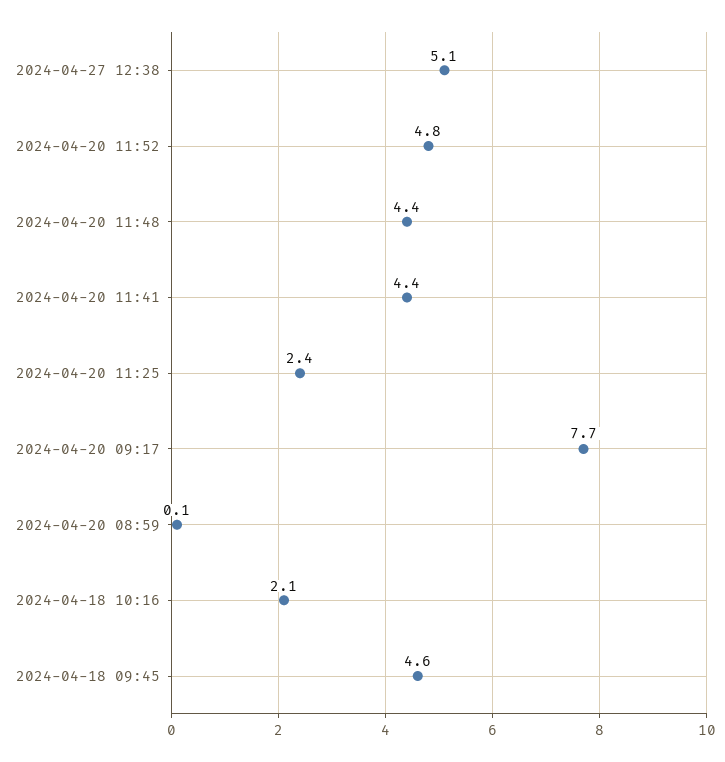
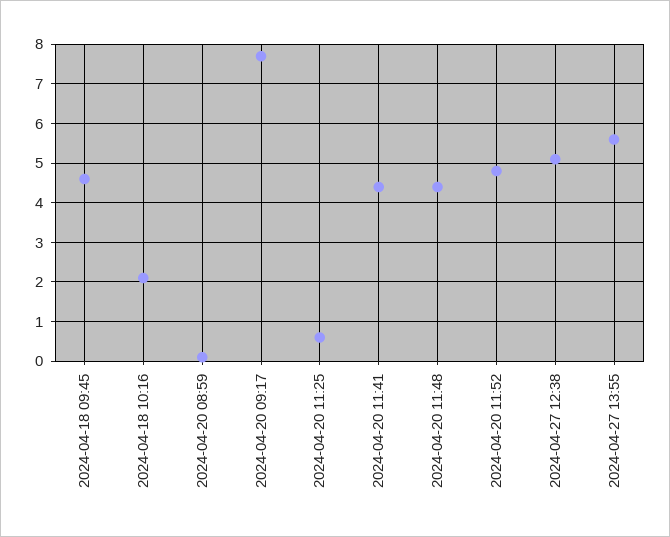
2024-04-20 11:25: 2.4 -> 0.5
2024-04-27 13:55: none -> 5.5

